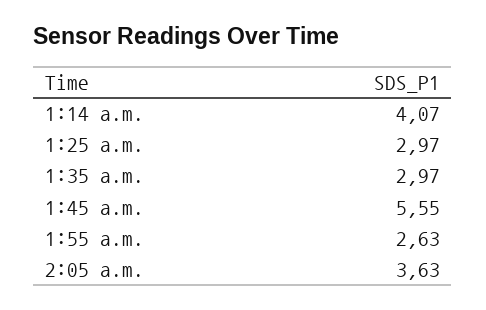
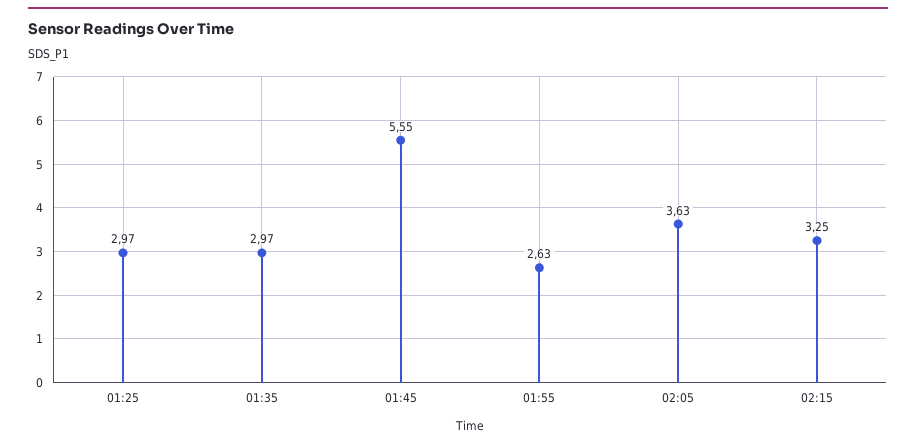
1:14 a.m.: 4.07 -> none
02:15: none -> 3.25

